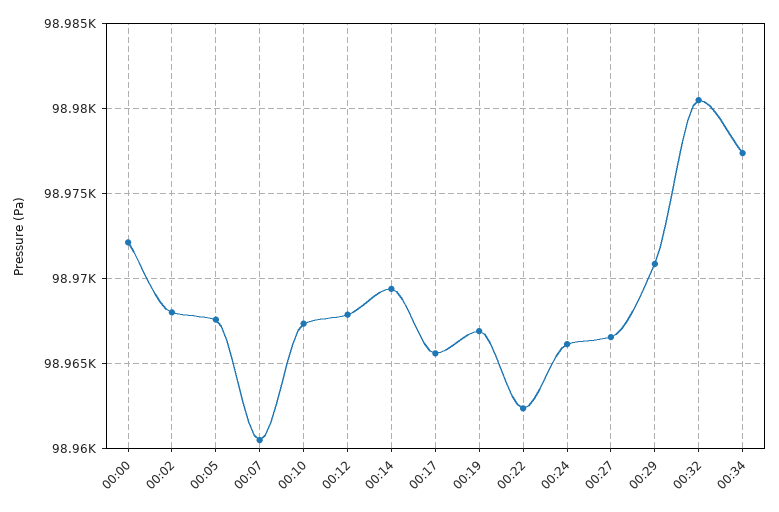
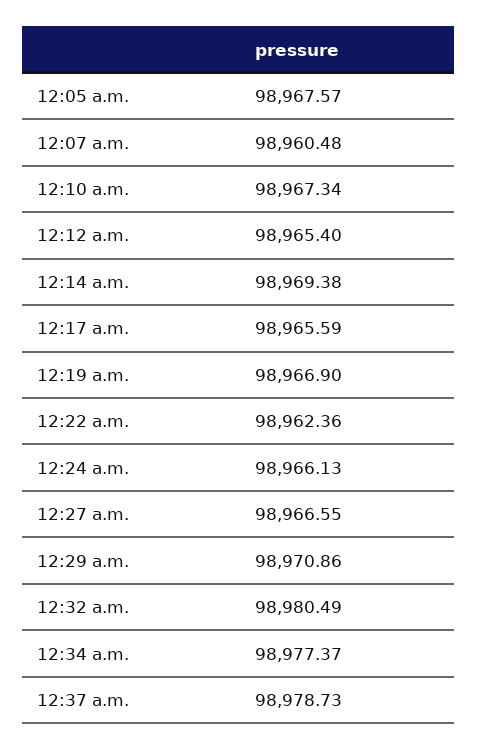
00:00: 98972 -> none
00:02: 98968 -> none
00:12: 98968 -> 98965.4
12:37 a.m.: none -> 98978.73

